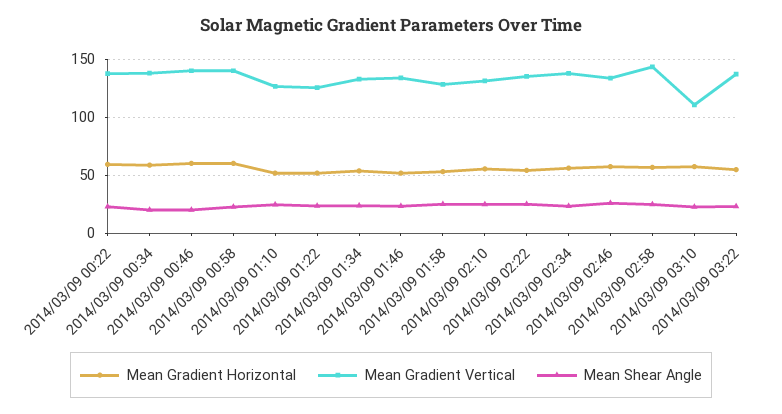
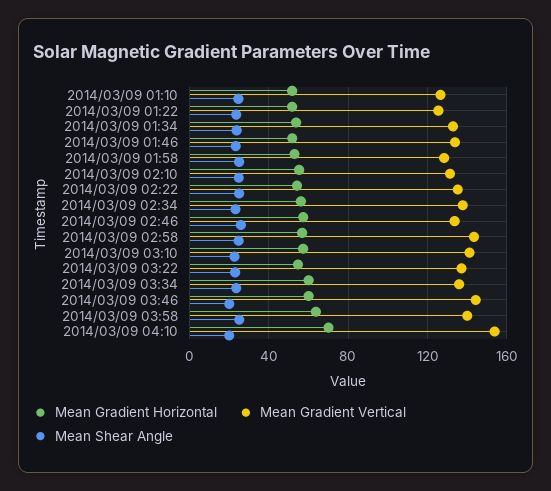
Mean Gradient Horizontal, 2014/03/09 00:22: 60 -> none
Mean Gradient Vertical, 2014/03/09 00:22: 140 -> none
Mean Shear Angle, 2014/03/09 00:22: 20 -> none
Mean Gradient Horizontal, 2014/03/09 00:34: 60 -> none
Mean Gradient Vertical, 2014/03/09 00:34: 140 -> none
Mean Shear Angle, 2014/03/09 00:34: 20 -> none
Mean Gradient Horizontal, 2014/03/09 00:46: 60 -> none
Mean Gradient Vertical, 2014/03/09 00:46: 140 -> none
Mean Shear Angle, 2014/03/09 00:46: 20 -> none
Mean Gradient Horizontal, 2014/03/09 00:58: 60 -> none
Mean Gradient Vertical, 2014/03/09 00:58: 140 -> none
Mean Shear Angle, 2014/03/09 00:58: 20 -> none
Mean Gradient Vertical, 2014/03/09 03:10: 110 -> 140
Mean Gradient Horizontal, 2014/03/09 03:34: none -> 60
Mean Gradient Vertical, 2014/03/09 03:34: none -> 135
Mean Shear Angle, 2014/03/09 03:34: none -> 25
Mean Gradient Horizontal, 2014/03/09 03:46: none -> 60
Mean Gradient Vertical, 2014/03/09 03:46: none -> 145
Mean Shear Angle, 2014/03/09 03:46: none -> 20
Mean Gradient Horizontal, 2014/03/09 03:58: none -> 65
Mean Gradient Vertical, 2014/03/09 03:58: none -> 140
Mean Shear Angle, 2014/03/09 03:58: none -> 25
Mean Gradient Horizontal, 2014/03/09 04:10: none -> 70
Mean Gradient Vertical, 2014/03/09 04:10: none -> 155
Mean Shear Angle, 2014/03/09 04:10: none -> 20

